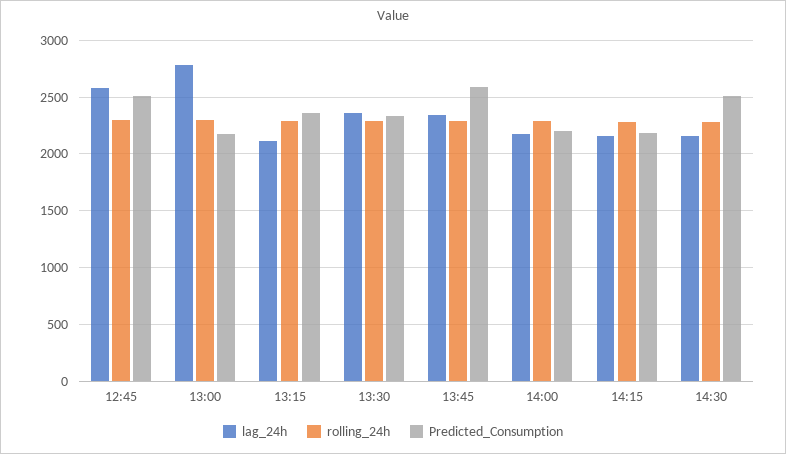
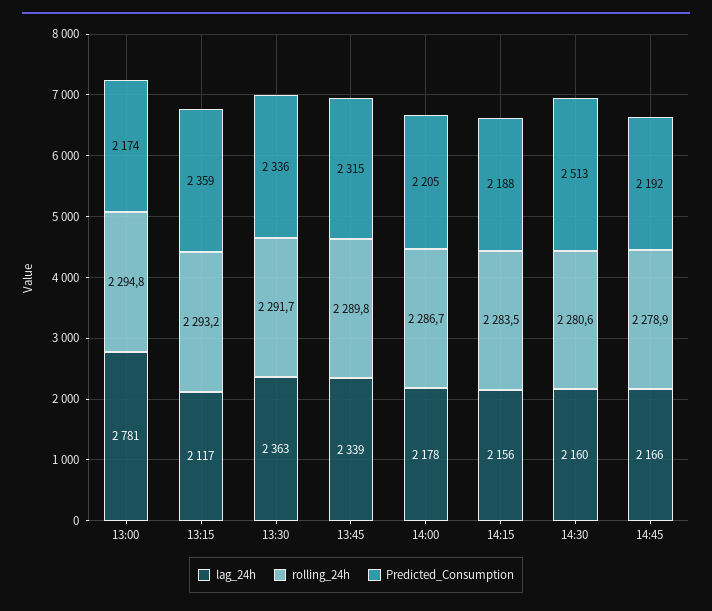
lag_24h, 12:45: 2600 -> none
rolling_24h, 12:45: 2300 -> none
Predicted_Consumption, 12:45: 2500 -> none
Predicted_Consumption, 13:45: 2600 -> 2315
lag_24h, 14:45: none -> 2166
rolling_24h, 14:45: none -> 2278.9
Predicted_Consumption, 14:45: none -> 2192

